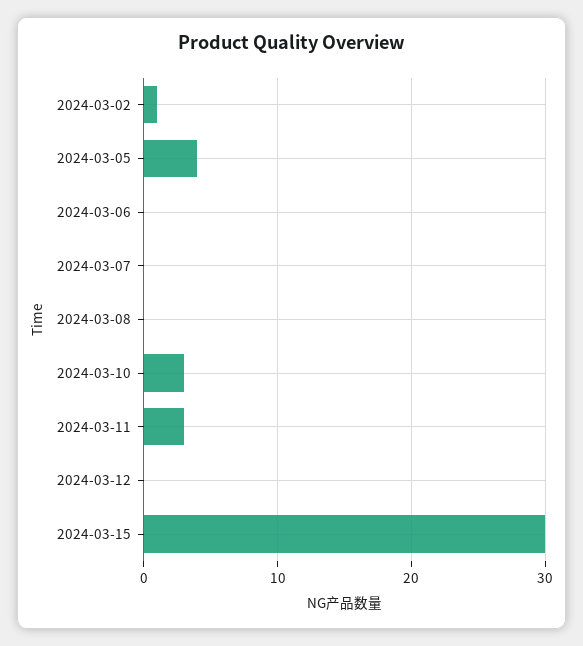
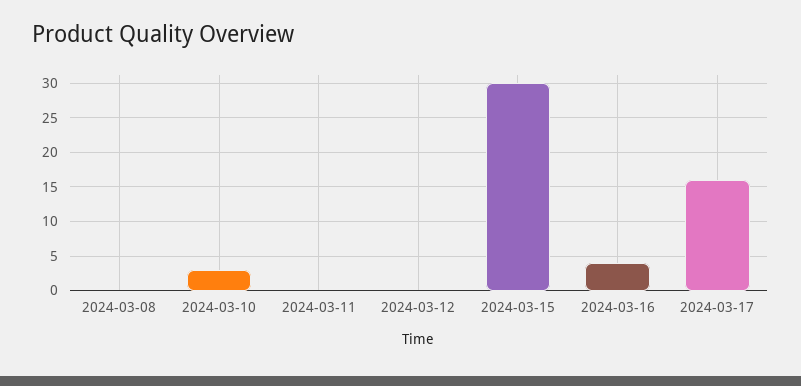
2024-03-02: 1 -> none
2024-03-05: 4 -> none
2024-03-06: 0 -> none
2024-03-07: 0 -> none
2024-03-11: 3 -> 0
2024-03-16: none -> 4
2024-03-17: none -> 16

